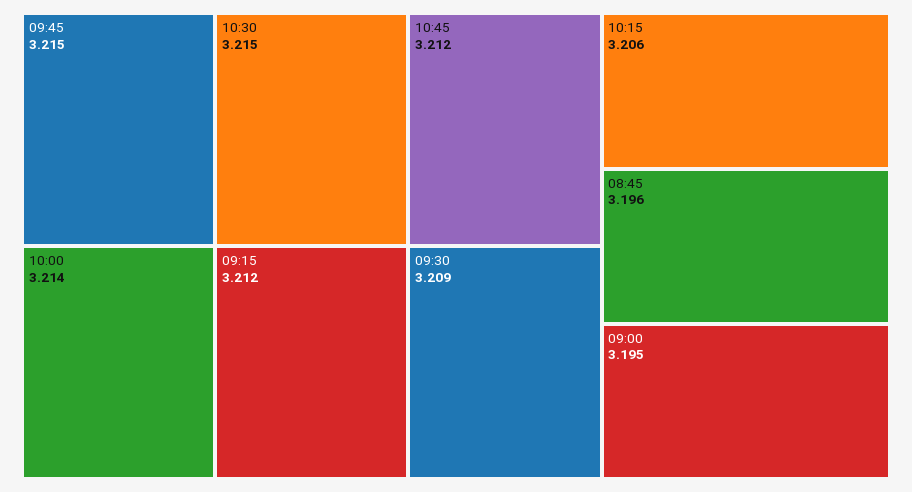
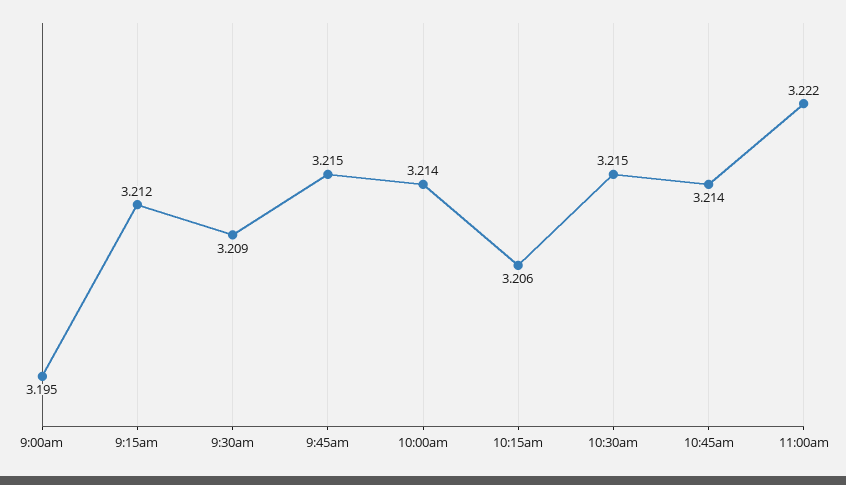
10:45: 3.212 -> 3.214
08:45: 3.196 -> none
11:00am: none -> 3.222

